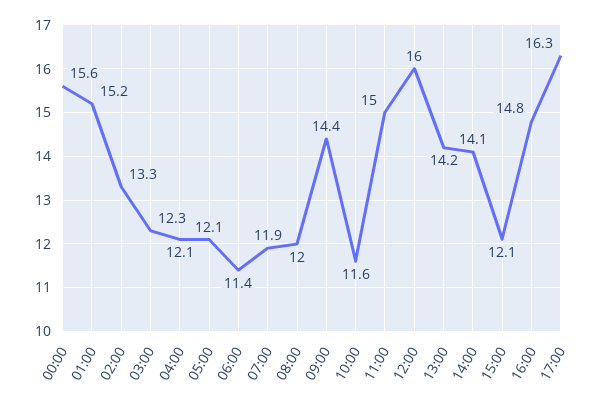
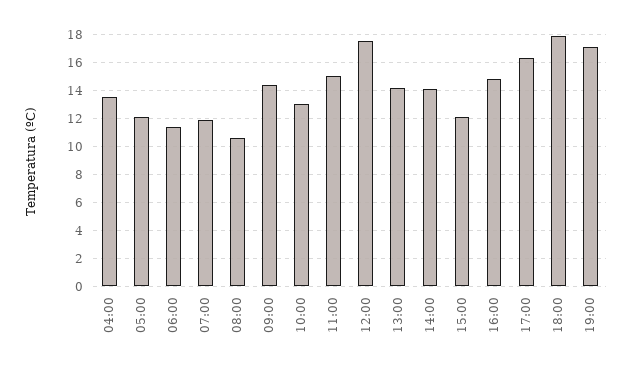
00:00: 15.6 -> none
01:00: 15.2 -> none
02:00: 13.3 -> none
03:00: 12.3 -> none
04:00: 12.1 -> 13.5
08:00: 12 -> 10.5
10:00: 11.6 -> 13
12:00: 16 -> 17.5
18:00: none -> 18
19:00: none -> 17

